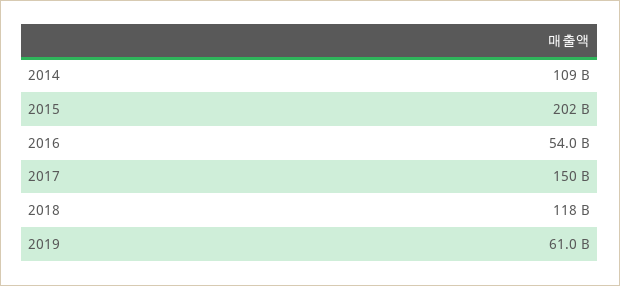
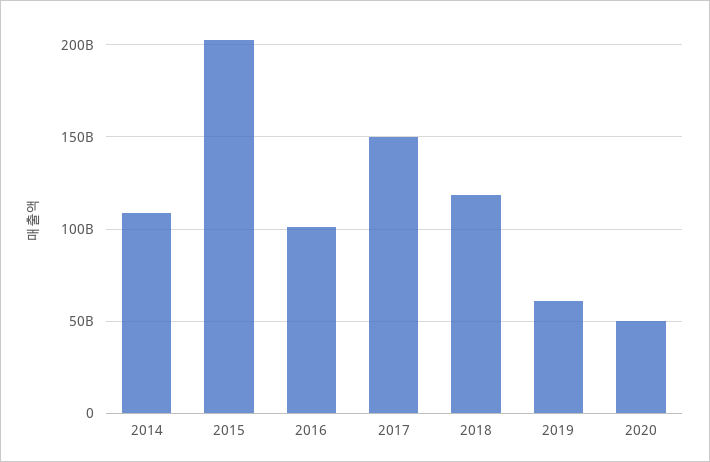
2016: 54000000000 -> 100000000000
2020: none -> 50000000000

